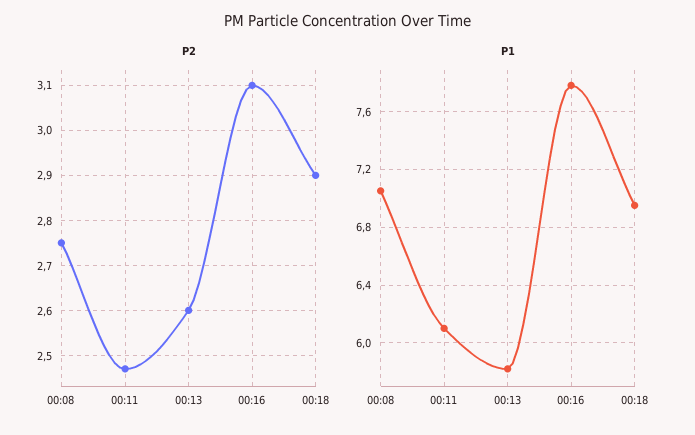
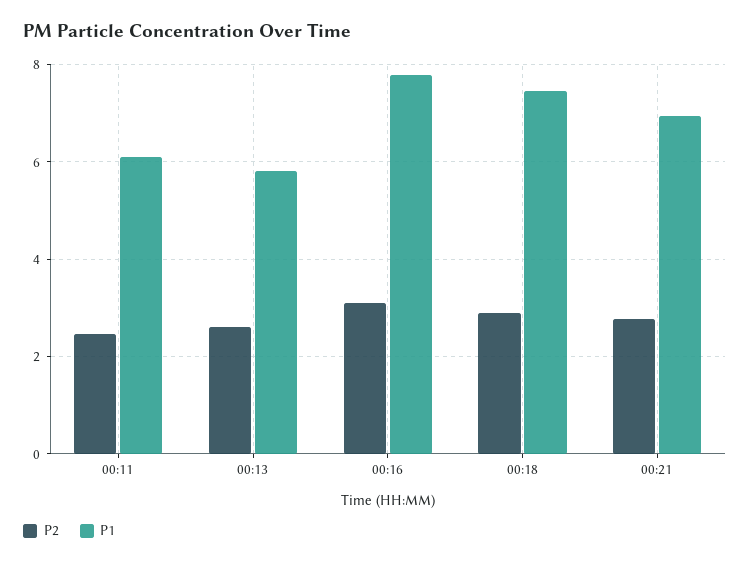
P2, 00:08: 2.75 -> none
P1, 00:08: 7.05 -> none
P1, 00:18: 6.95 -> 7.4
P2, 00:21: none -> 2.8
P1, 00:21: none -> 7

